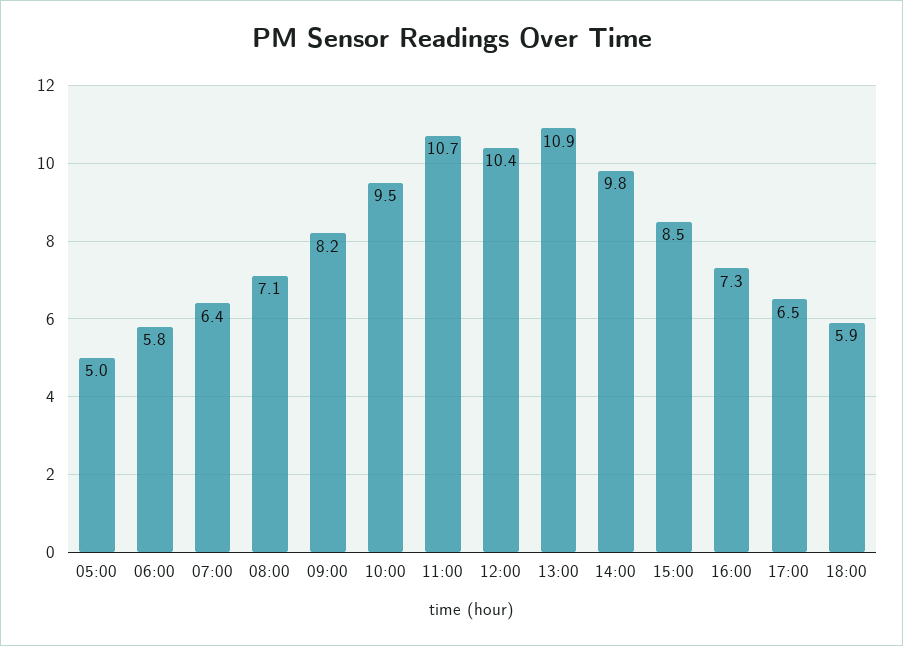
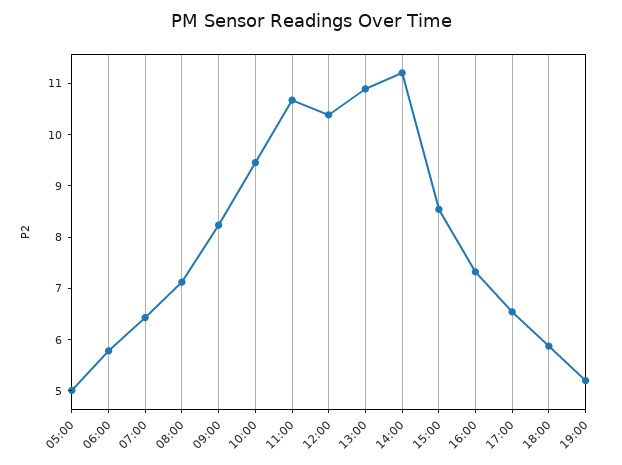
14:00: 9.8 -> 11.2
19:00: none -> 5.2

